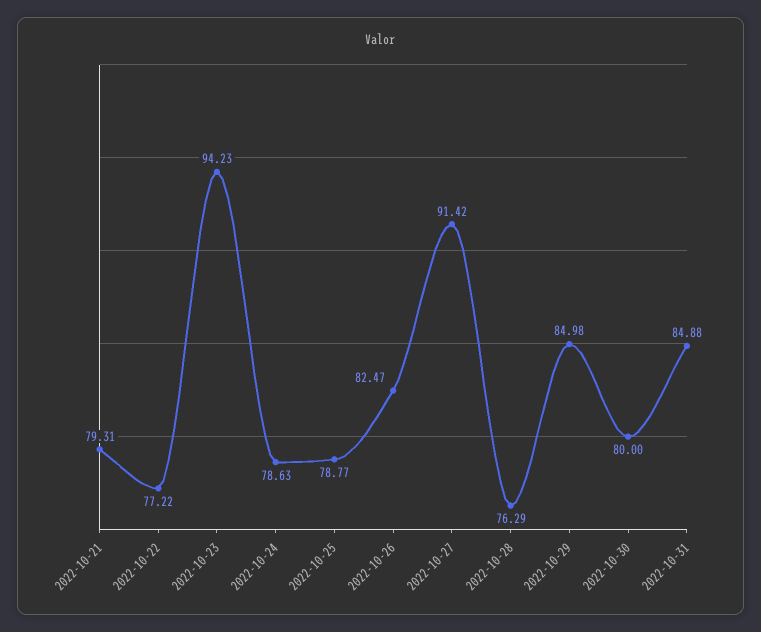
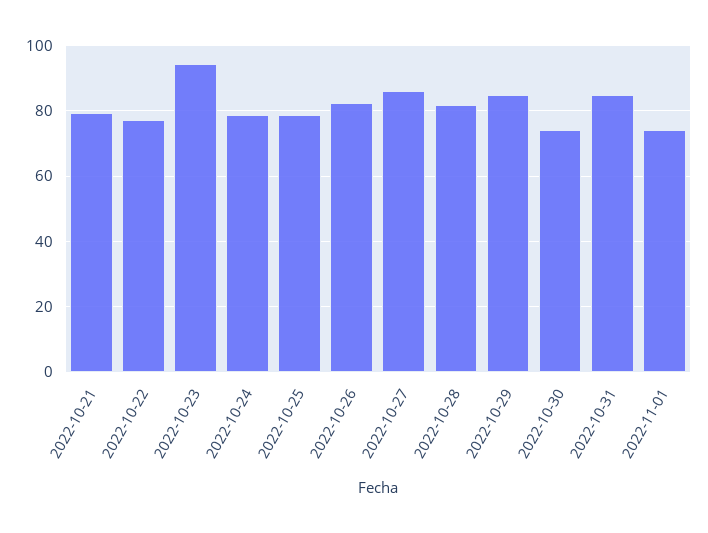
2022-10-27: 91.42 -> 86
2022-10-28: 76.29 -> 82
2022-10-30: 80 -> 74
2022-11-01: none -> 74

